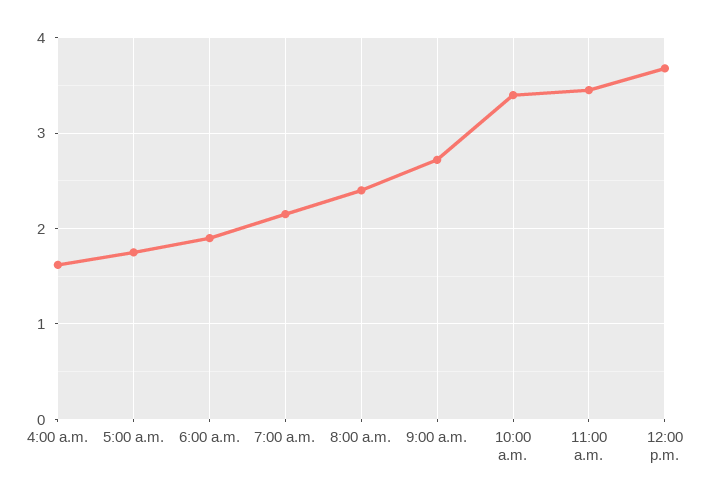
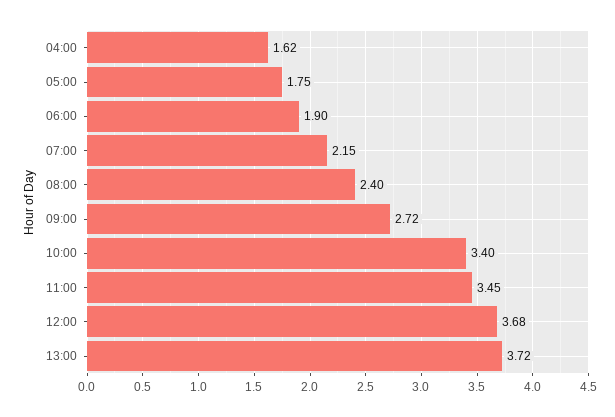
13:00: none -> 3.72

